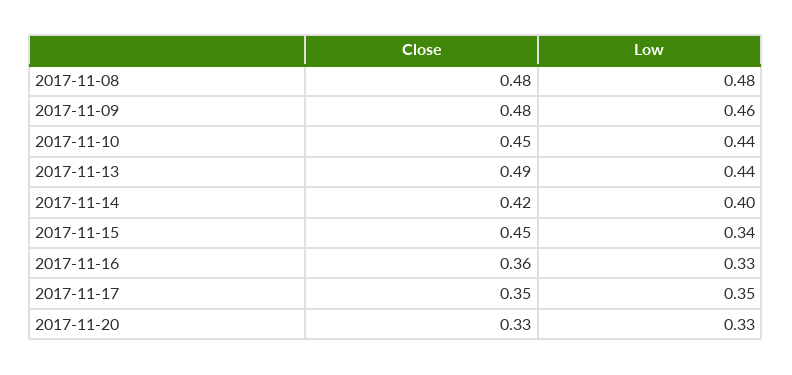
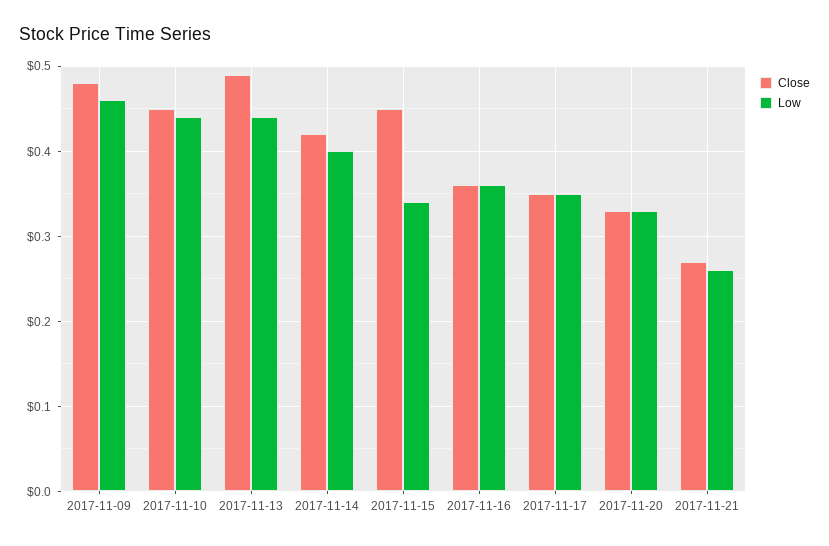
Close, 2017-11-08: 0.48 -> none
Low, 2017-11-08: 0.48 -> none
Low, 2017-11-16: 0.33 -> 0.36
Close, 2017-11-21: none -> 0.27
Low, 2017-11-21: none -> 0.26

